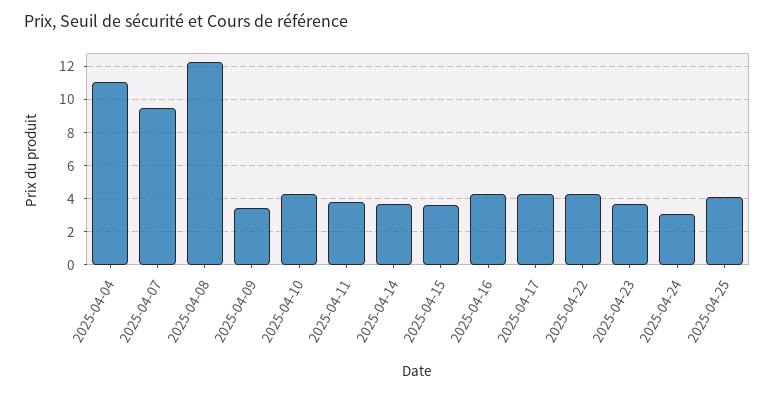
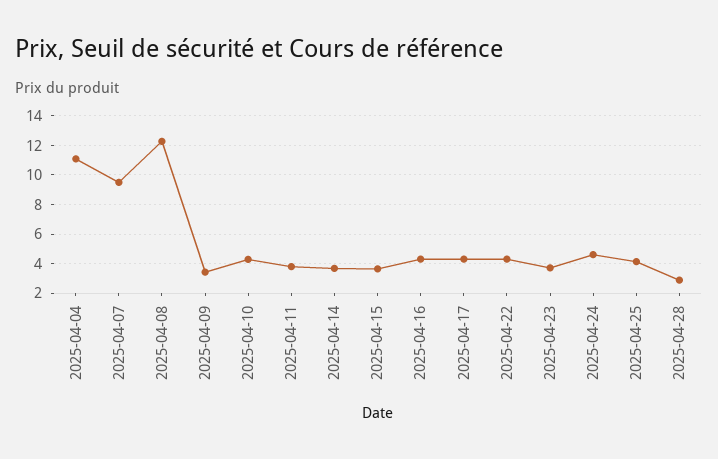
2025-04-24: 3 -> 4.5
2025-04-28: none -> 3

